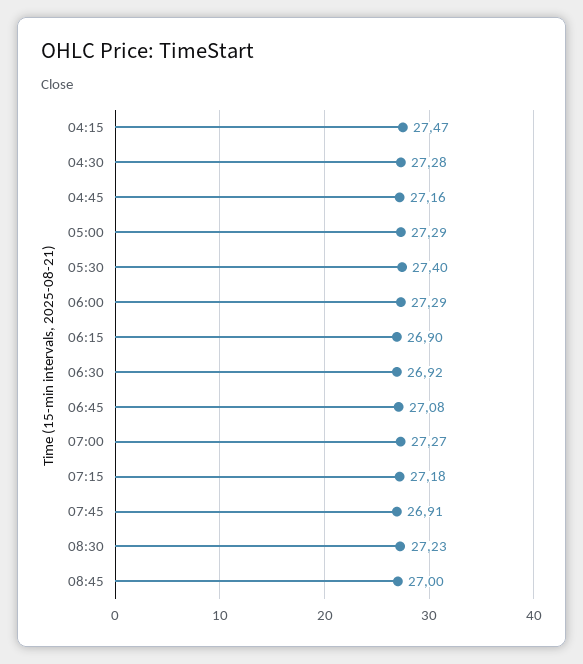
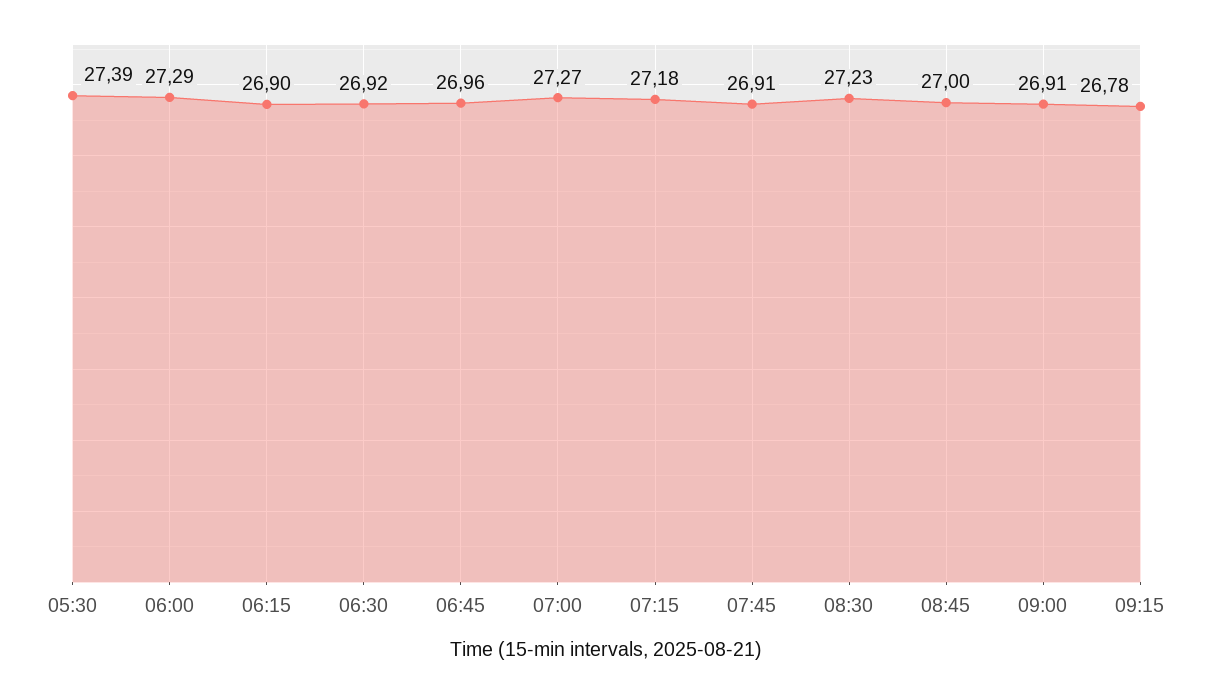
04:15: 27.47 -> none
04:30: 27.28 -> none
04:45: 27.16 -> none
05:00: 27.29 -> none
05:30: 27.4 -> 27.39
06:45: 27.08 -> 26.96
09:00: none -> 26.91
09:15: none -> 26.78

